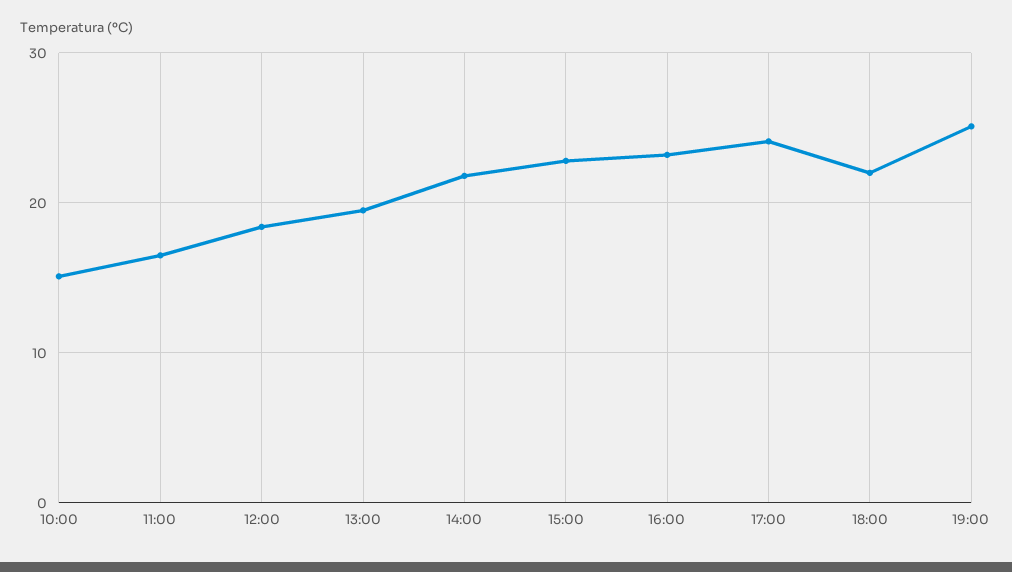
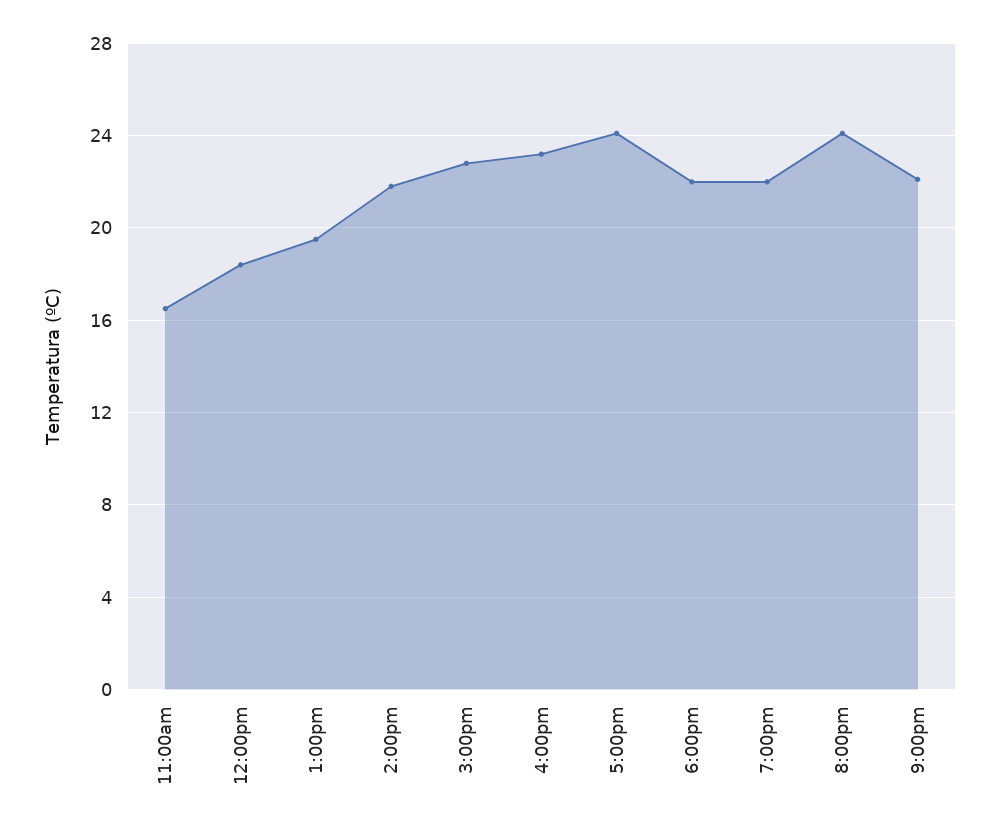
10:00: 15 -> none
19:00: 25 -> 22
8:00pm: none -> 24
9:00pm: none -> 22

